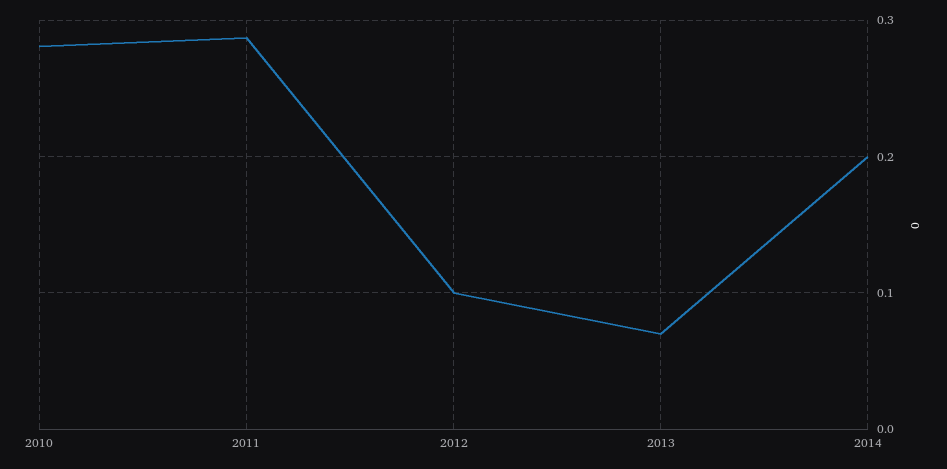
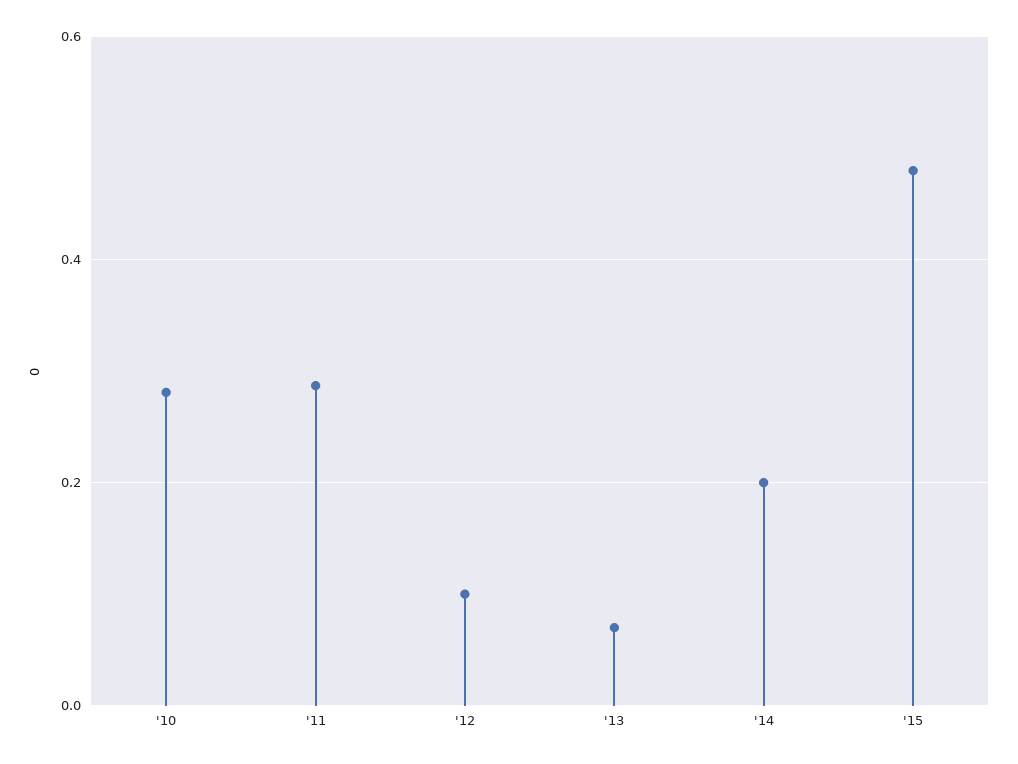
'15: none -> 0.48

